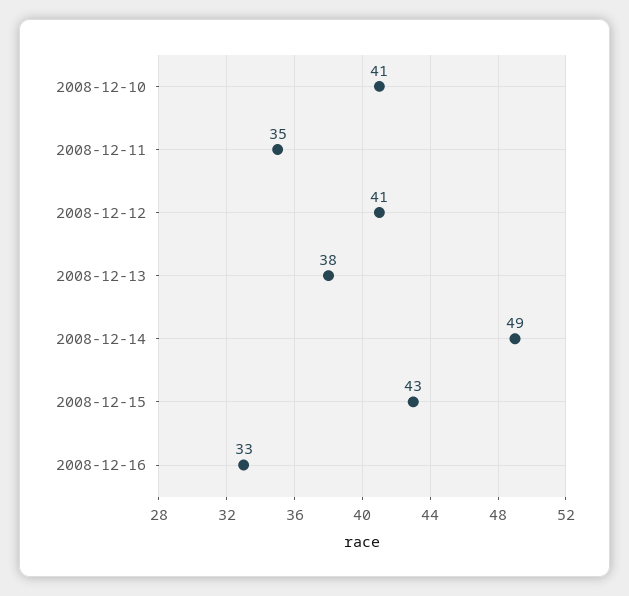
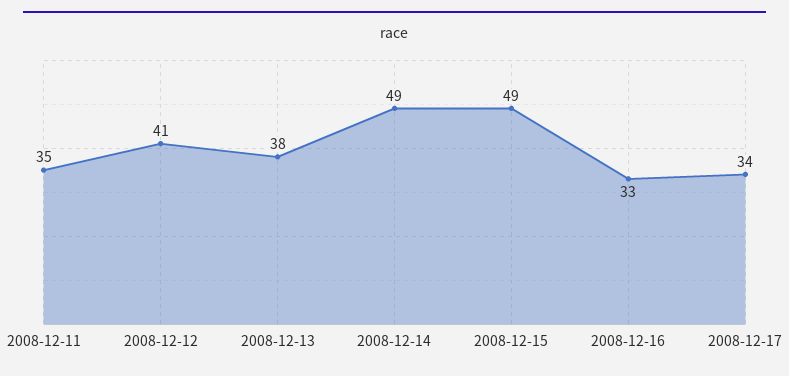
2008-12-10: 41 -> none
2008-12-15: 43 -> 49
2008-12-17: none -> 34

